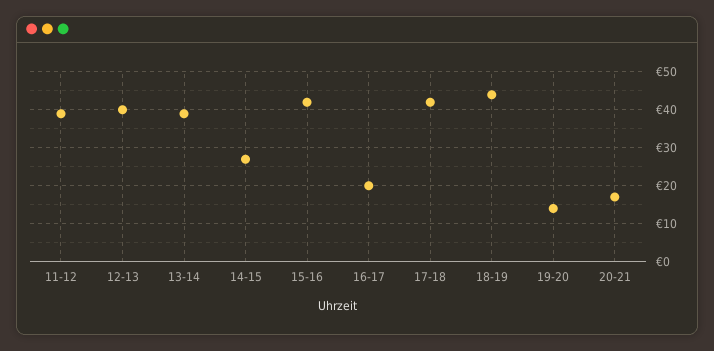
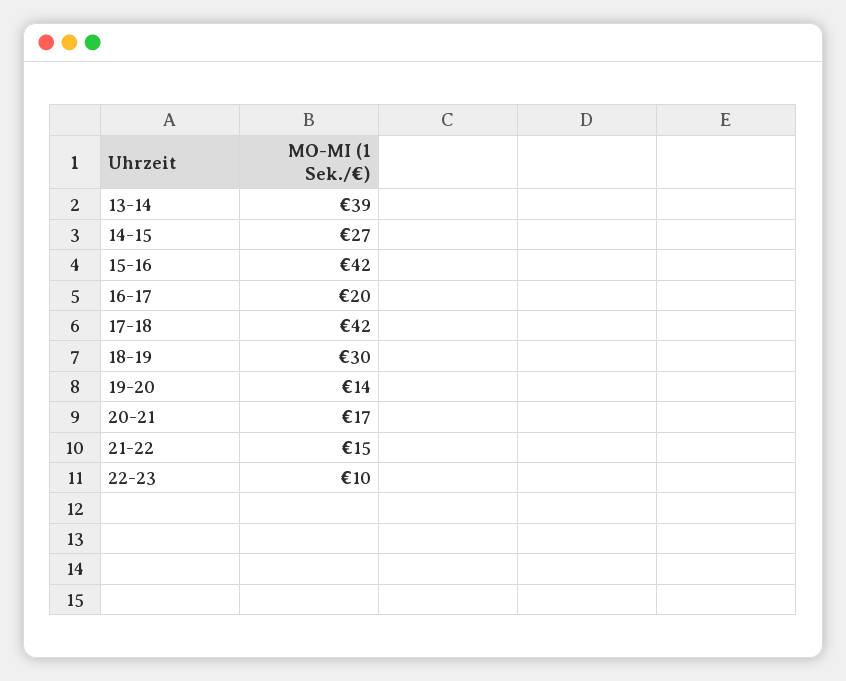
11-12: 40 -> none
12-13: 40 -> none
18-19: 45 -> 30
21-22: none -> 15
22-23: none -> 10

